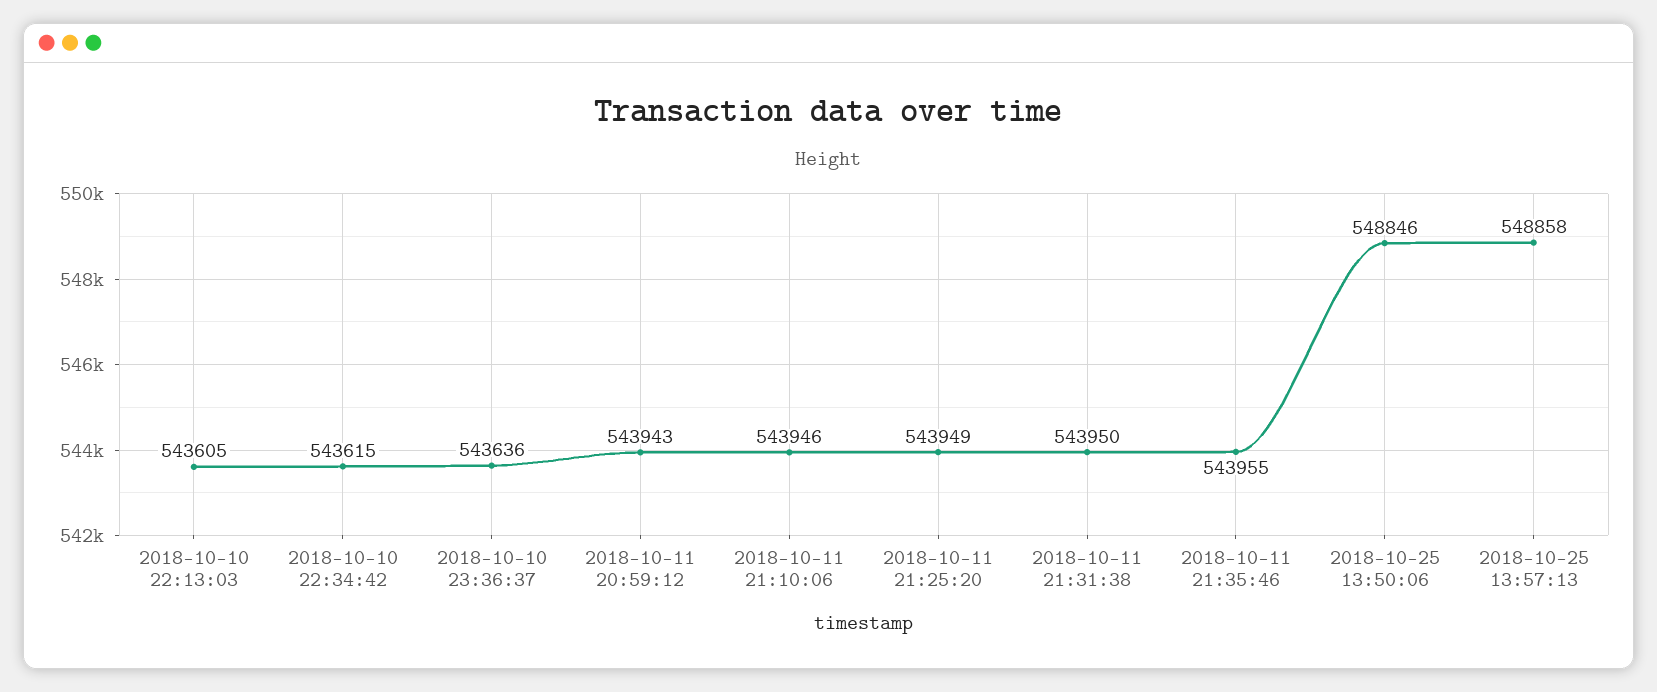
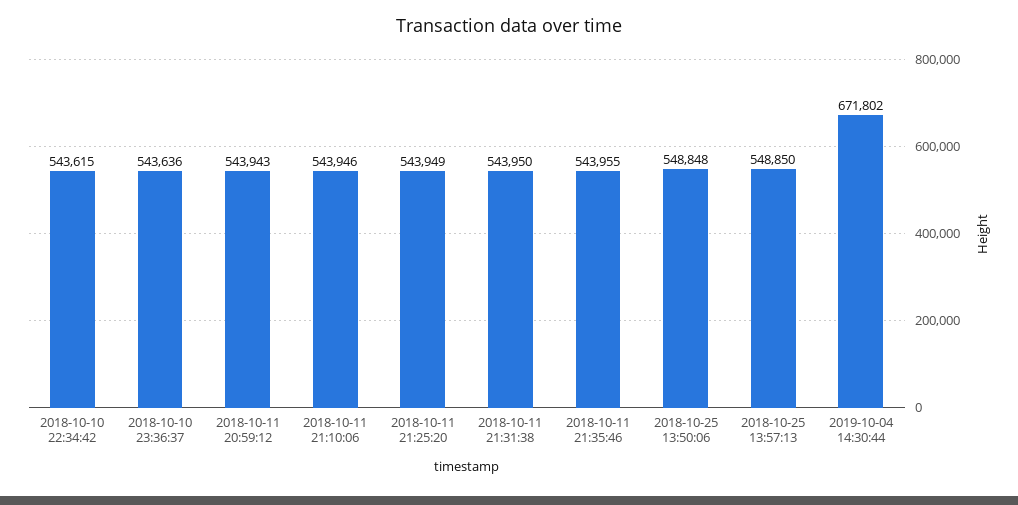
2018-10-10 22:13:03: 543605 -> none
2018-10-25 13:50:06: 548846 -> 548848
2018-10-25 13:57:13: 548858 -> 548850
2019-10-04 14:30:44: none -> 671802

